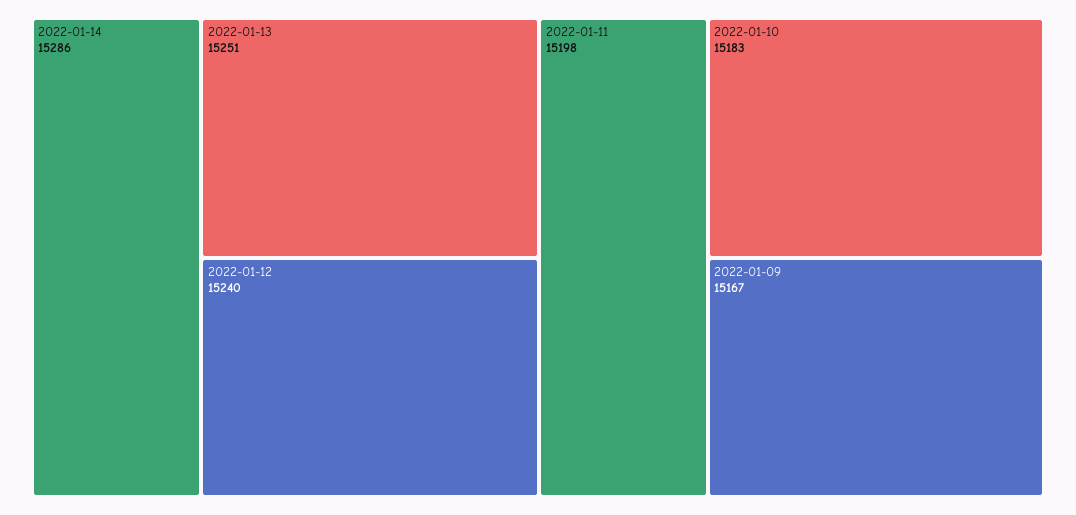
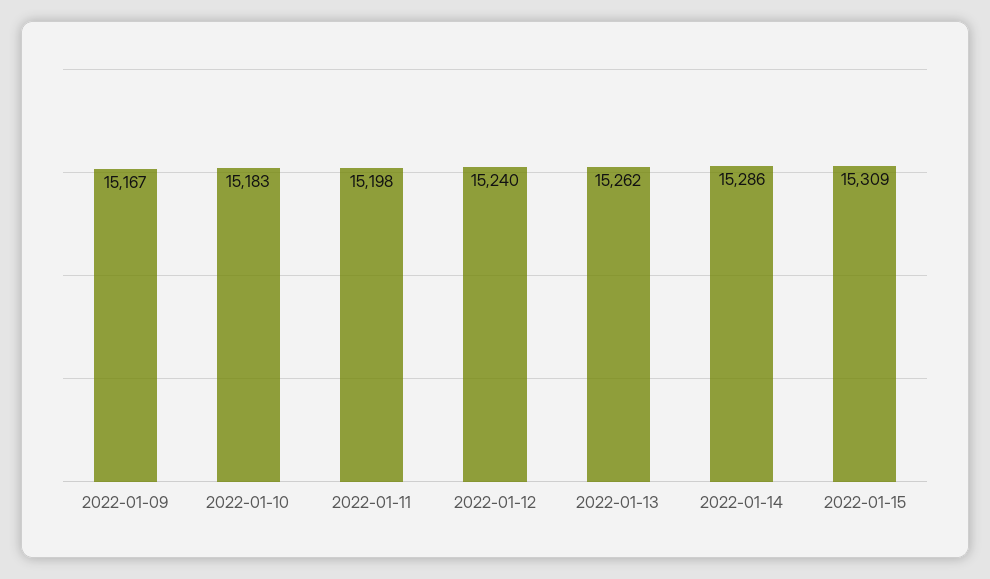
2022-01-13: 15251 -> 15262
2022-01-15: none -> 15309

